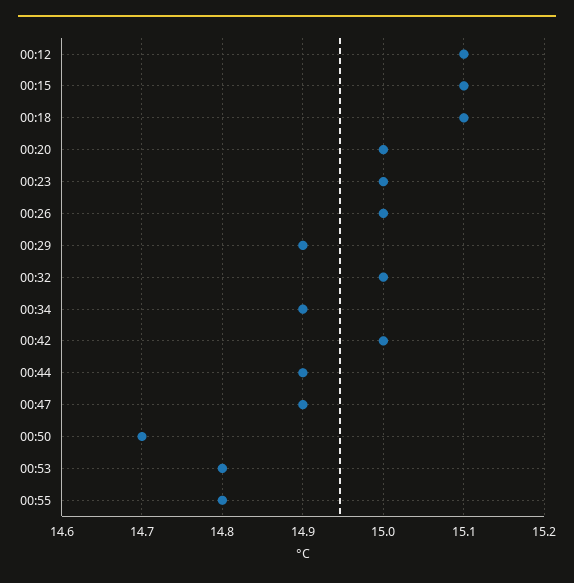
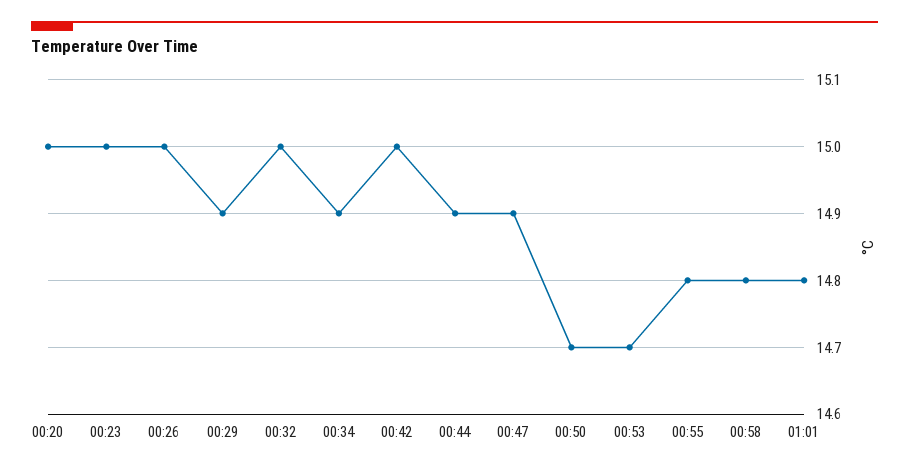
00:12: 15.1 -> none
00:15: 15.1 -> none
00:18: 15.1 -> none
00:53: 14.8 -> 14.7
00:58: none -> 14.8
01:01: none -> 14.8

